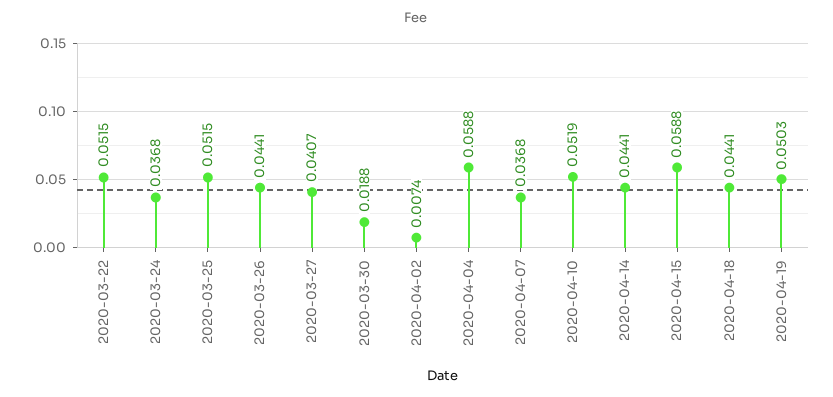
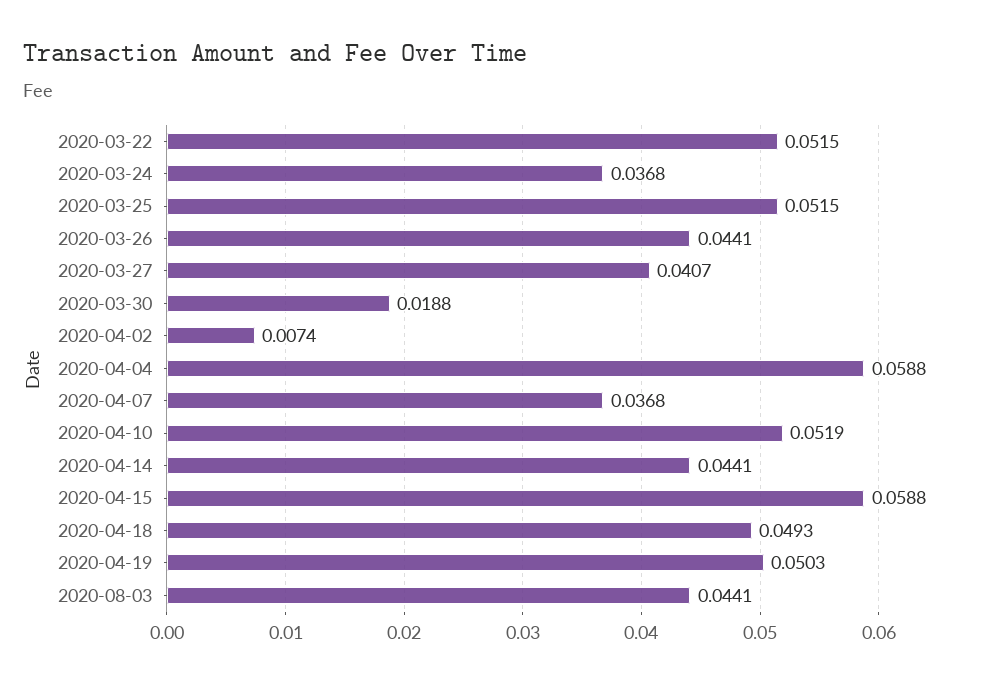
2020-04-18: 0.0441 -> 0.0493
2020-08-03: none -> 0.0441

